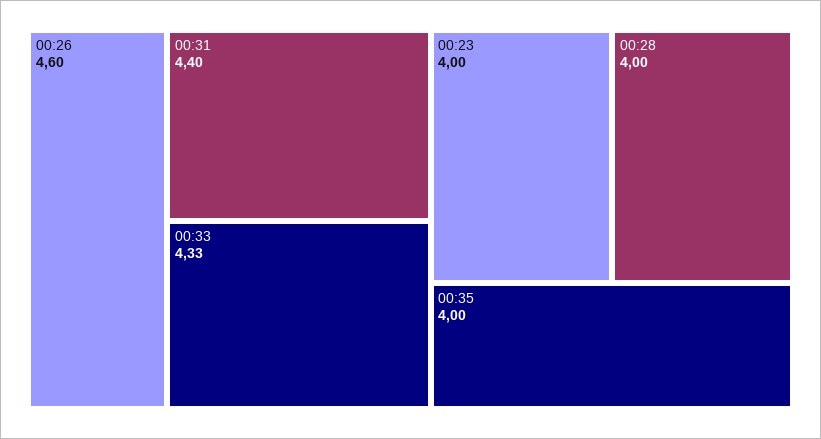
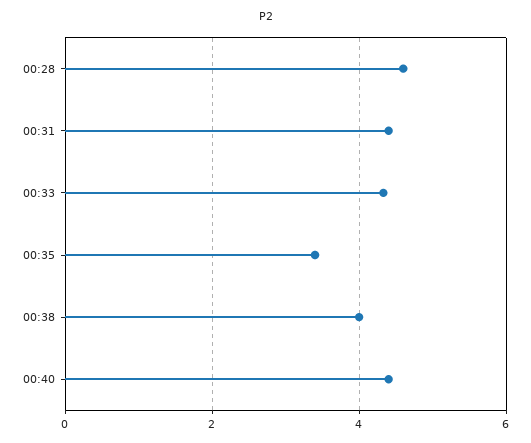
00:26: 4.6 -> none
00:23: 4 -> none
00:28: 4 -> 4.6
00:35: 4 -> 3.4
00:38: none -> 4
00:40: none -> 4.4

